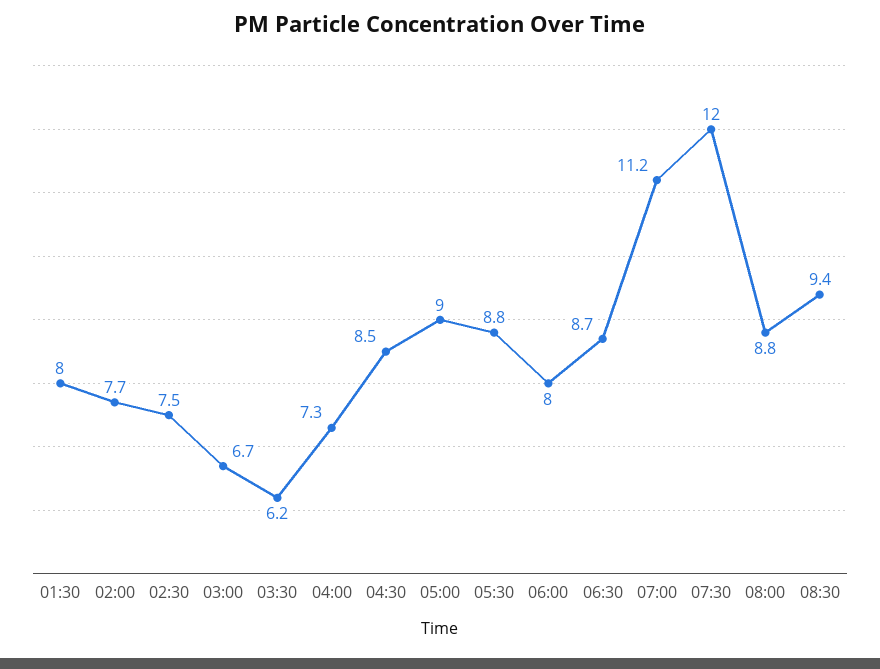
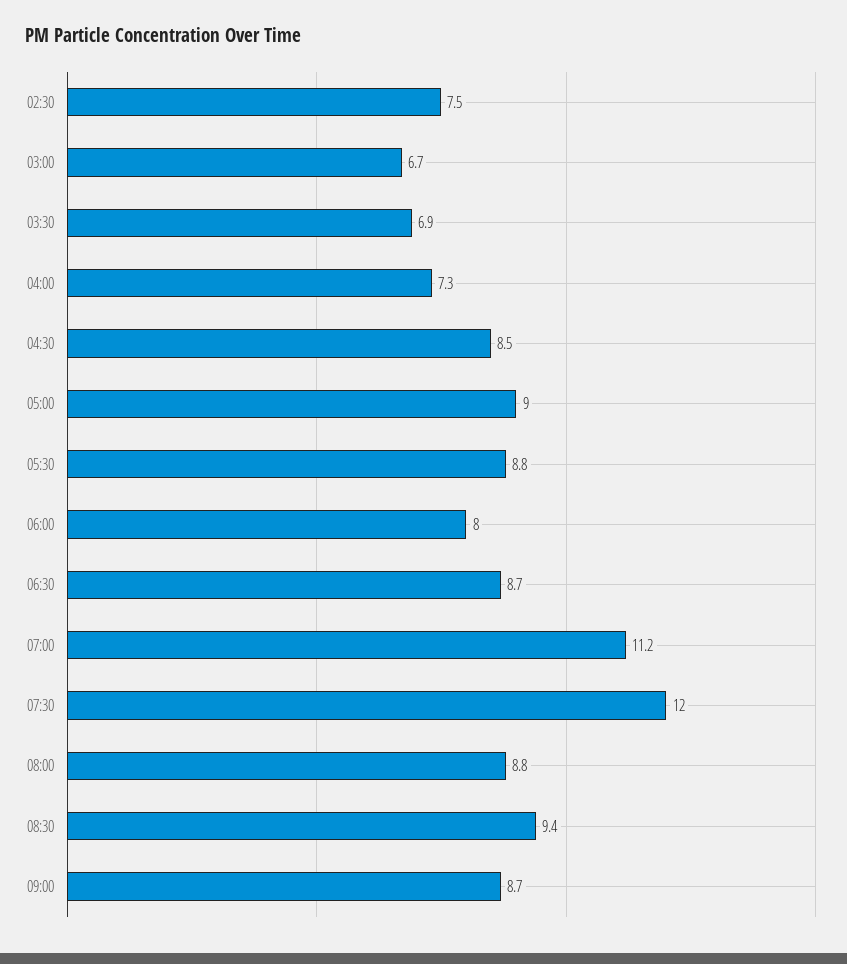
01:30: 8 -> none
02:00: 7.7 -> none
03:30: 6.2 -> 6.9
09:00: none -> 8.7

